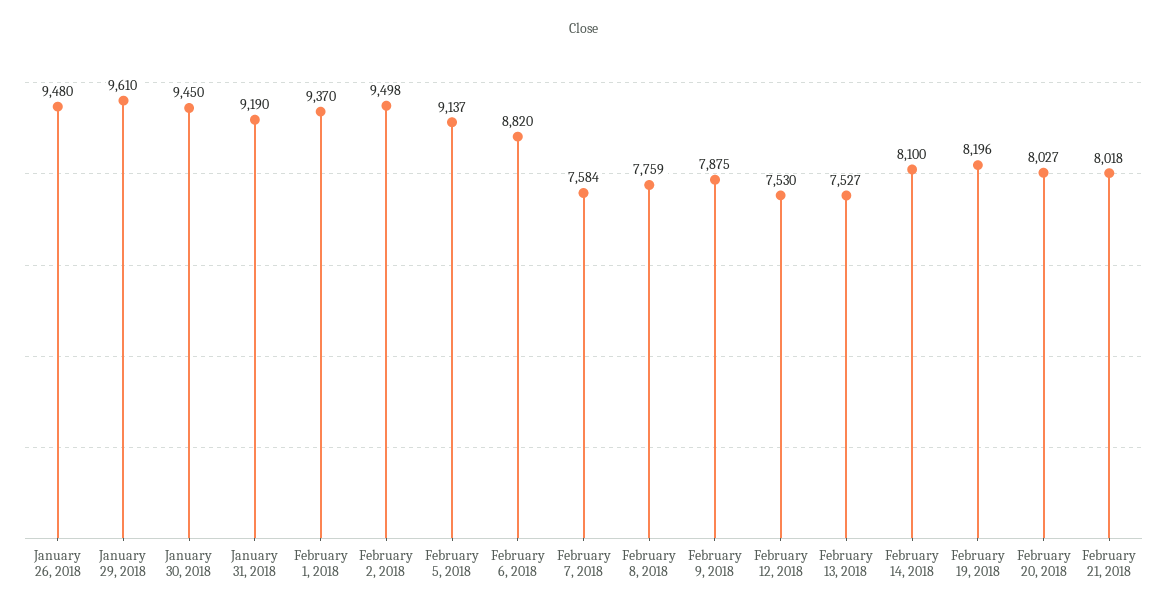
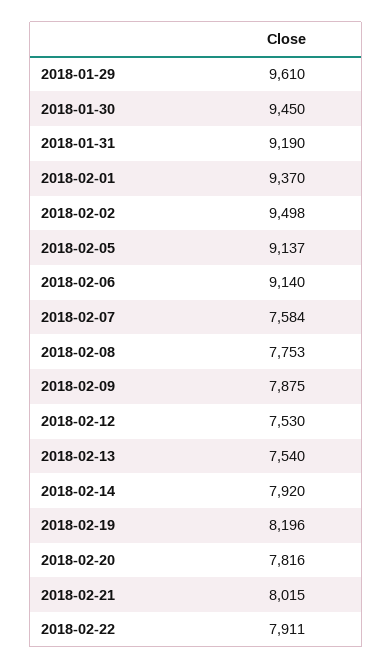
January 26, 2018: 9480 -> none
February 6, 2018: 8820 -> 9140
February 8, 2018: 7759 -> 7753
February 13, 2018: 7527 -> 7540
February 14, 2018: 8100 -> 7920
February 20, 2018: 8027 -> 7816
February 21, 2018: 8018 -> 8015
2018-02-22: none -> 7911

